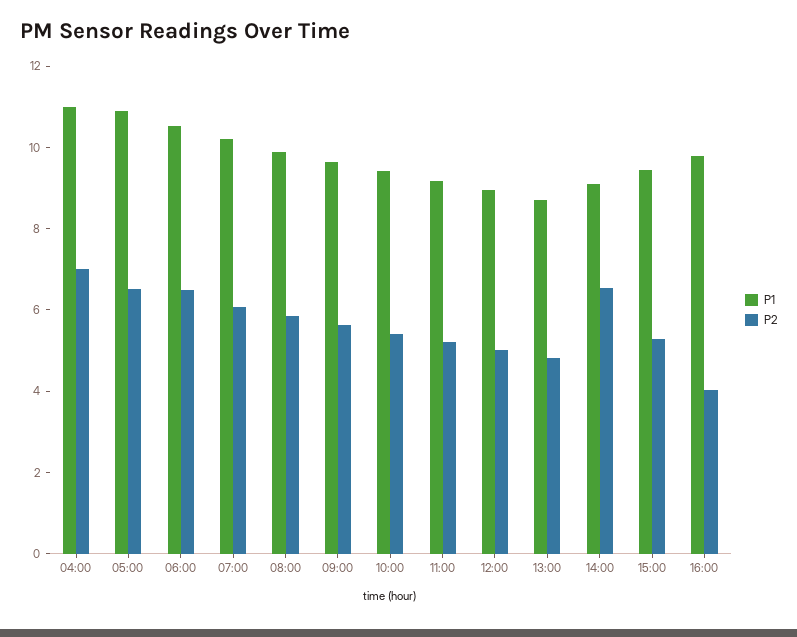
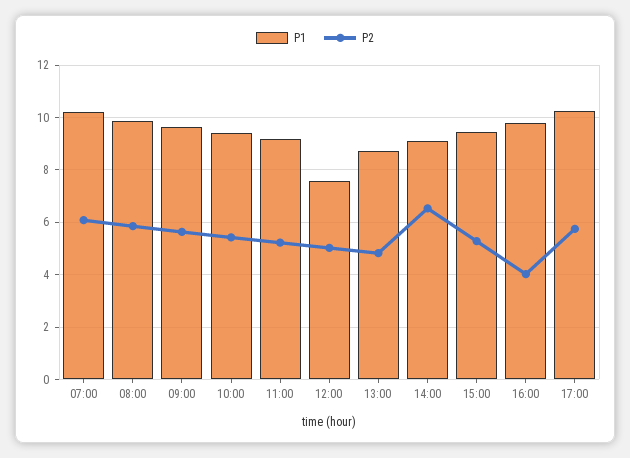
P1, 04:00: 11 -> none
P2, 04:00: 7 -> none
P1, 05:00: 11 -> none
P2, 05:00: 6.5 -> none
P1, 06:00: 10.5 -> none
P2, 06:00: 6.5 -> none
P1, 12:00: 9 -> 7.5
P1, 17:00: none -> 10.25
P2, 17:00: none -> 5.75

